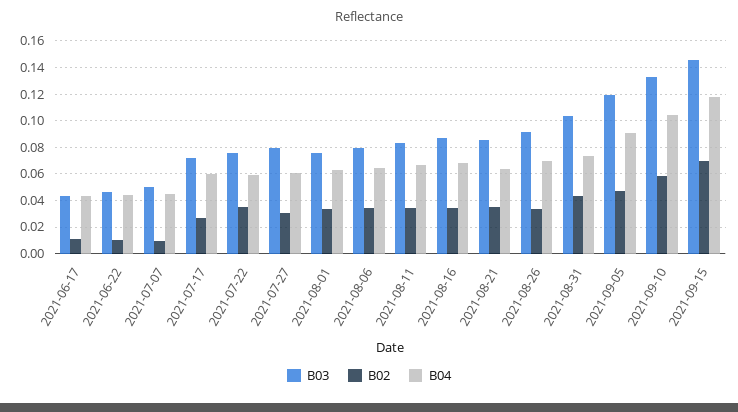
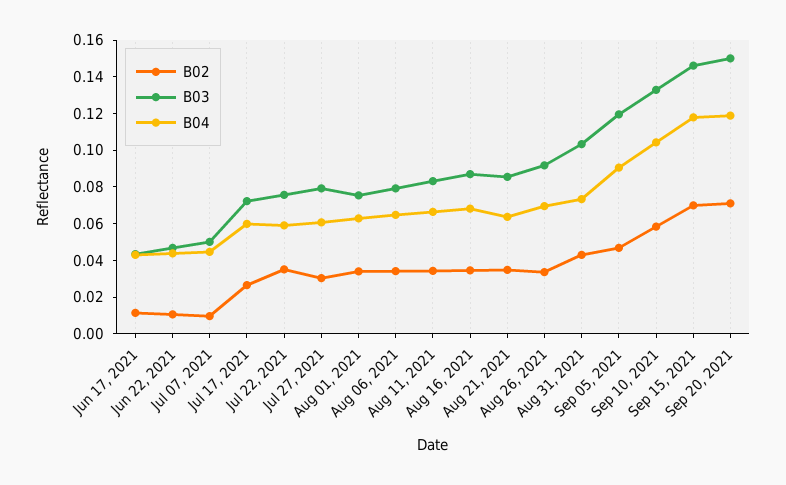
B02, Sep 20, 2021: none -> 0.07
B03, Sep 20, 2021: none -> 0.15
B04, Sep 20, 2021: none -> 0.12

